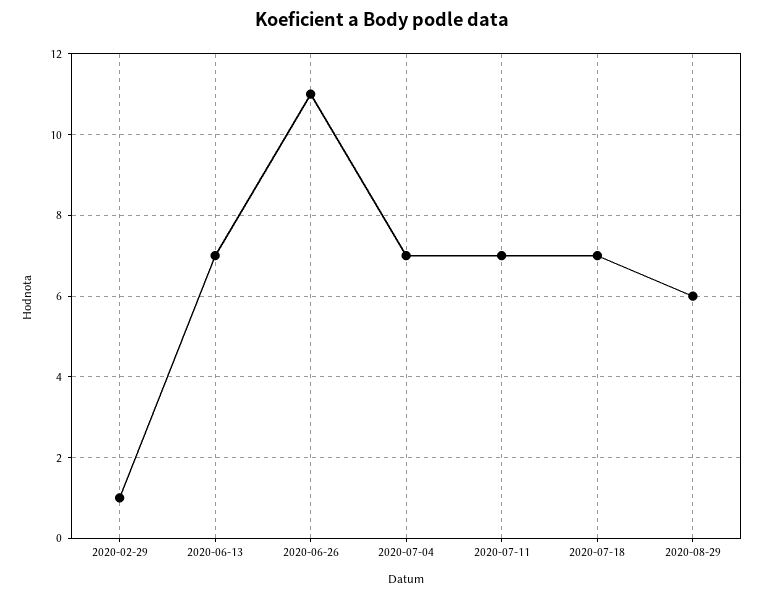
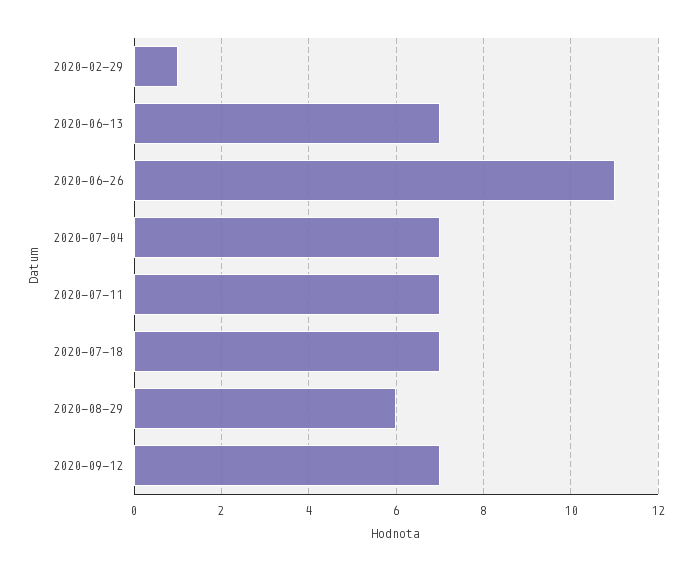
2020-09-12: none -> 7

